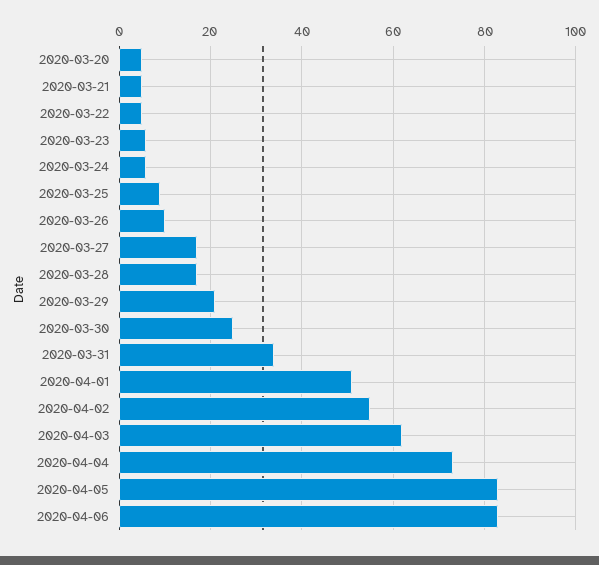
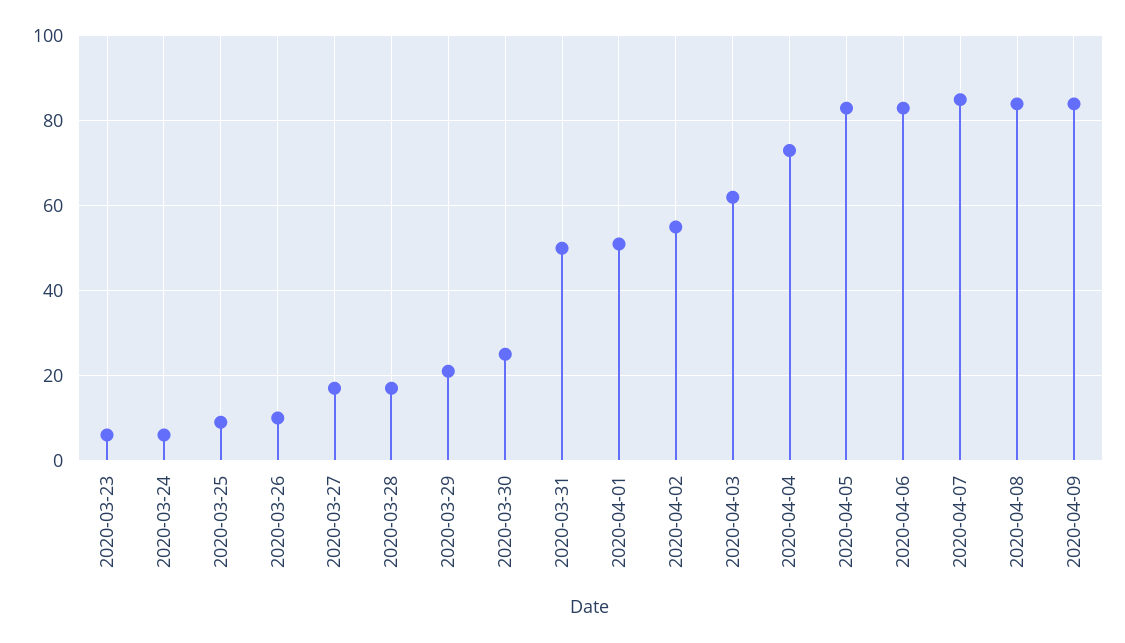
2020-03-20: 5 -> none
2020-03-21: 5 -> none
2020-03-22: 5 -> none
2020-03-31: 35 -> 50
2020-04-07: none -> 85
2020-04-08: none -> 85
2020-04-09: none -> 85

